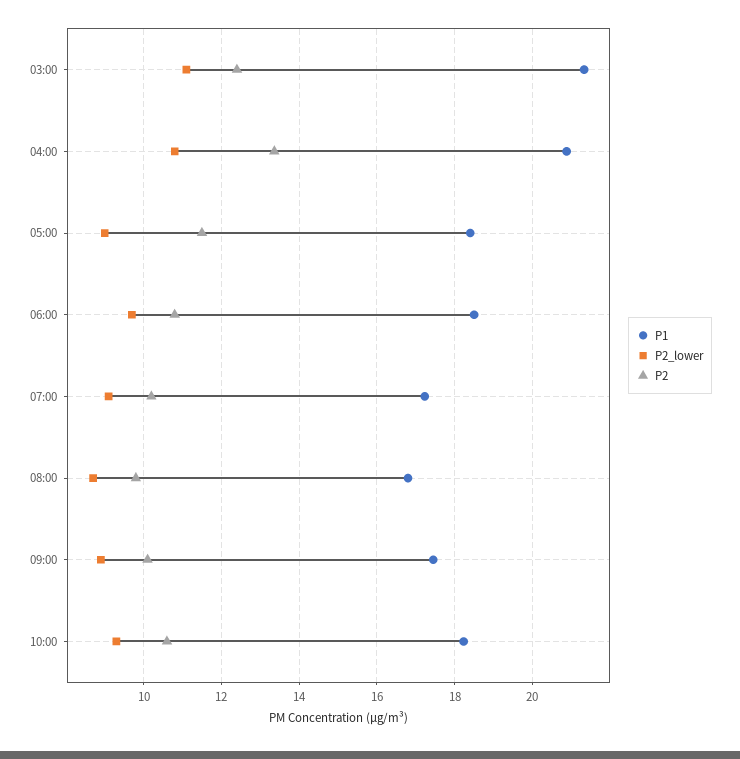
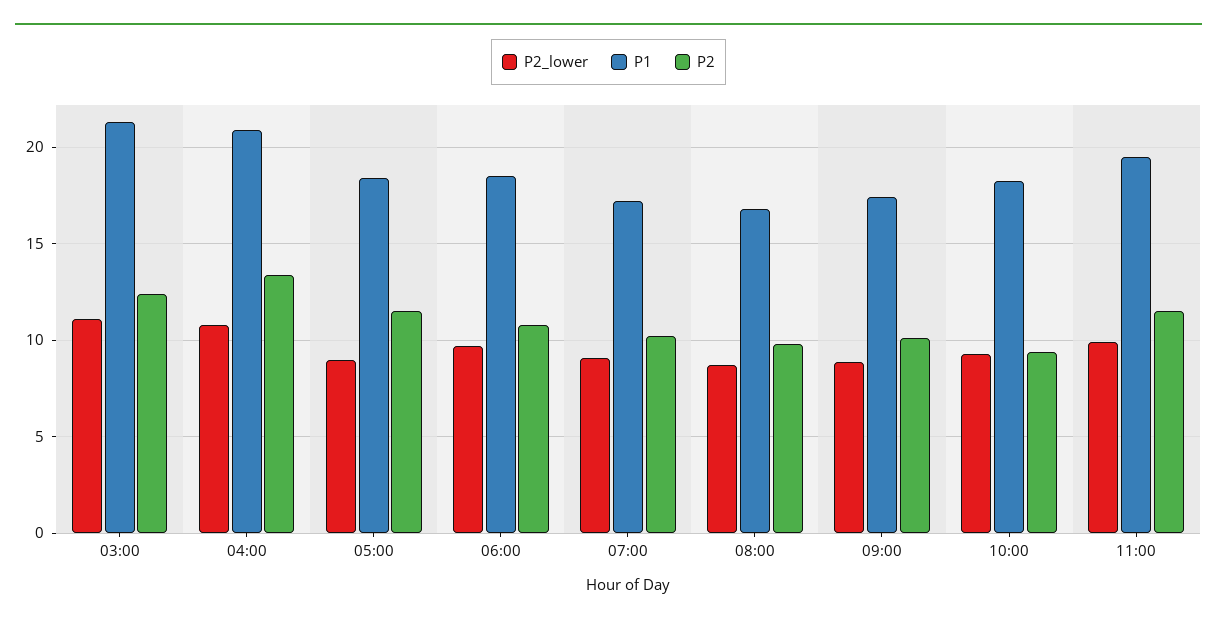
P2, 10:00: 10.6 -> 9.5
P2_lower, 11:00: none -> 10
P1, 11:00: none -> 19.5
P2, 11:00: none -> 11.5

